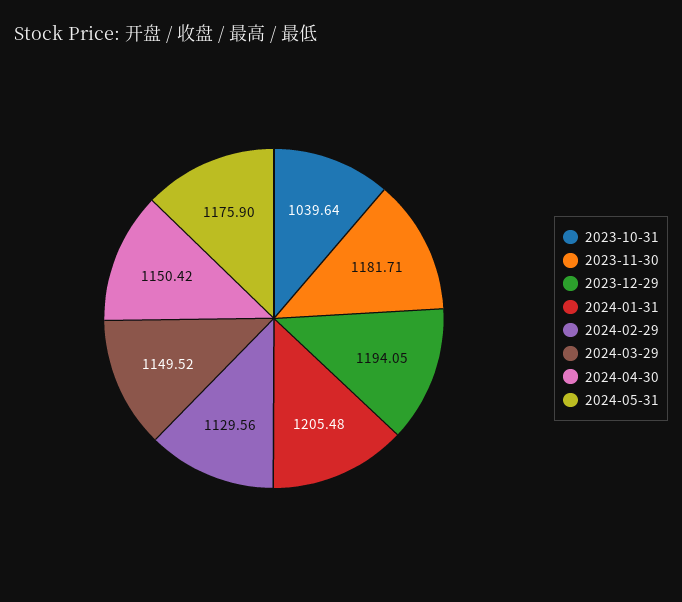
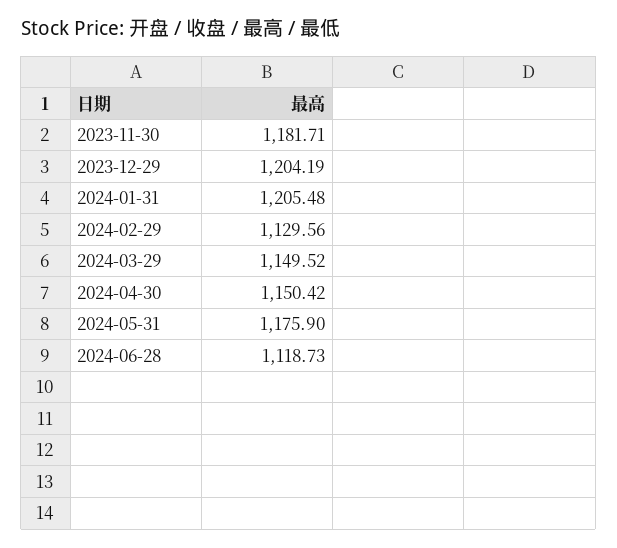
2023-10-31: 1039.64 -> none
2023-12-29: 1194.05 -> 1204.19
2024-06-28: none -> 1118.73

